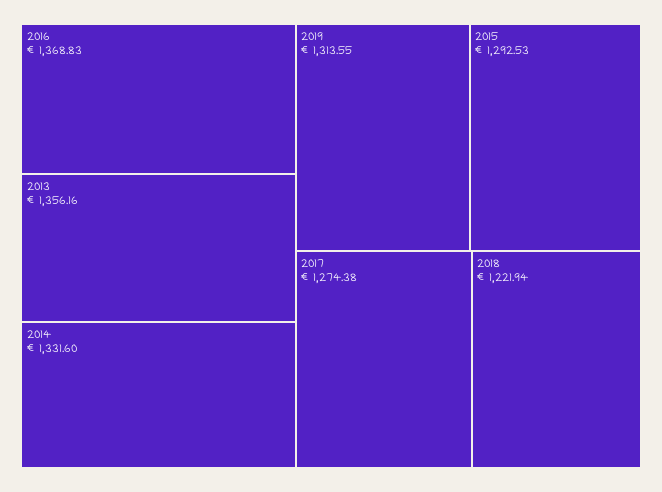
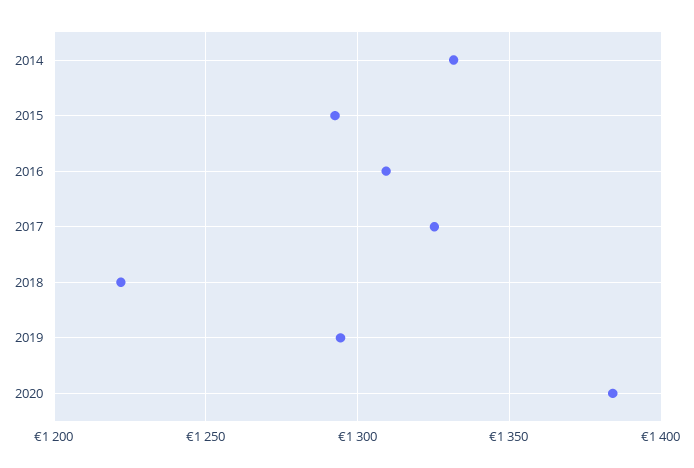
2016: 1368.83 -> 1310
2013: 1356.16 -> none
2019: 1313.55 -> 1295
2017: 1274.38 -> 1325
2020: none -> 1385

